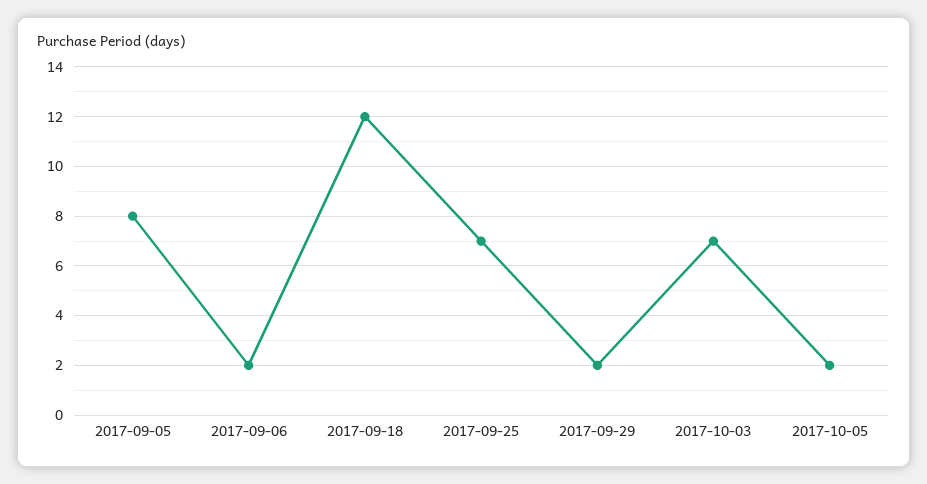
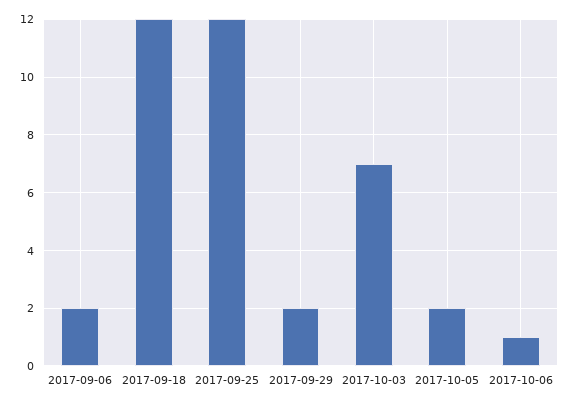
2017-09-05: 8 -> none
2017-09-25: 7 -> 12
2017-10-06: none -> 1

